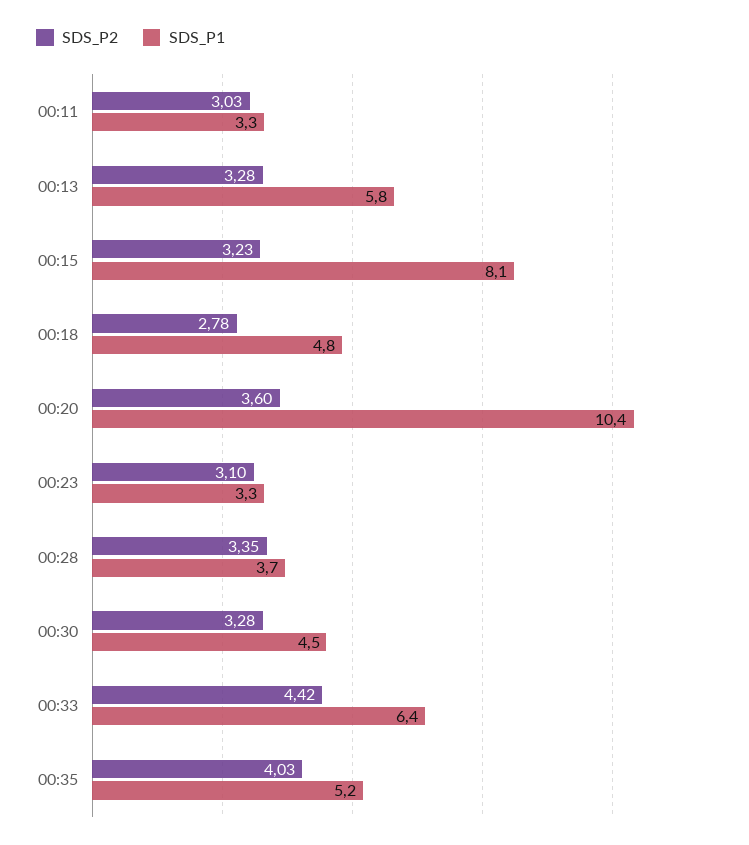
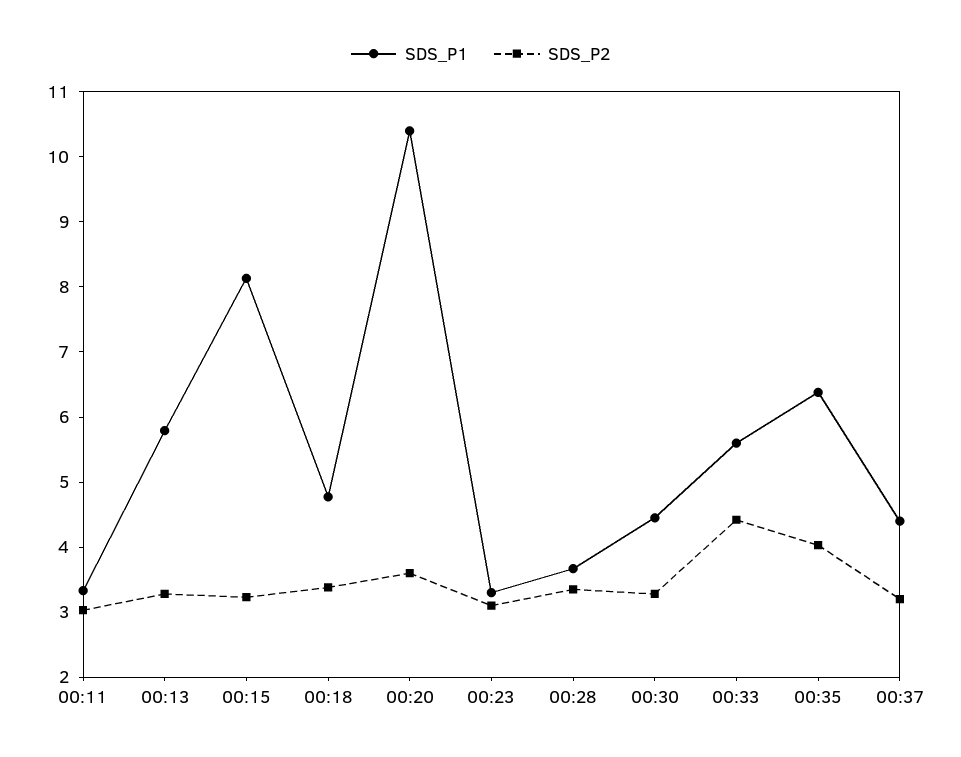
SDS_P2, 00:18: 2.78 -> 3.4
SDS_P1, 00:33: 6.4 -> 5.6
SDS_P1, 00:35: 5.2 -> 6.4
SDS_P1, 00:37: none -> 4.4
SDS_P2, 00:37: none -> 3.2

